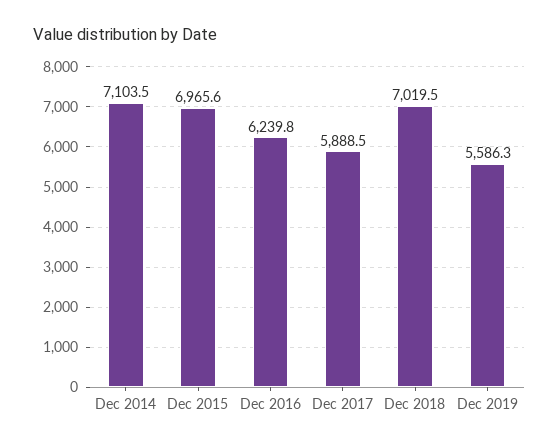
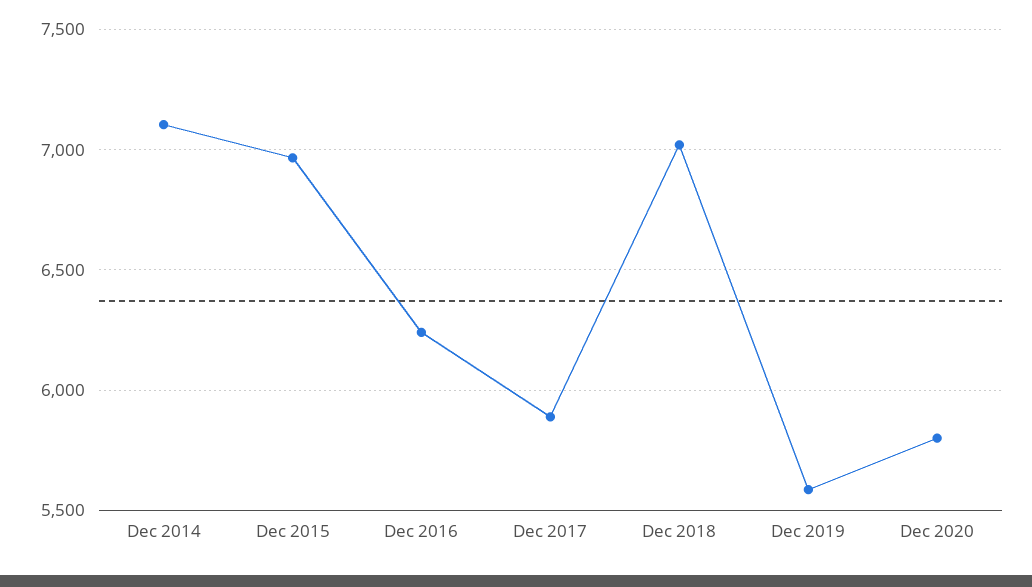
Dec 2020: none -> 5800

